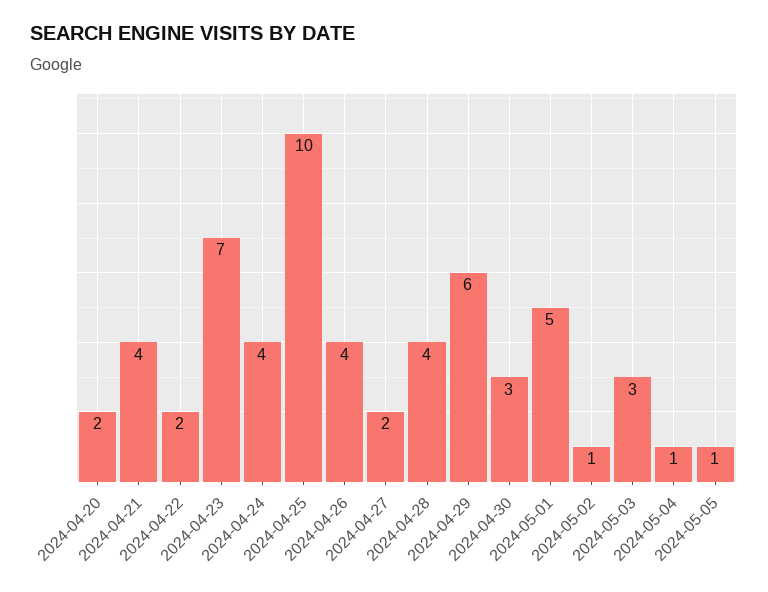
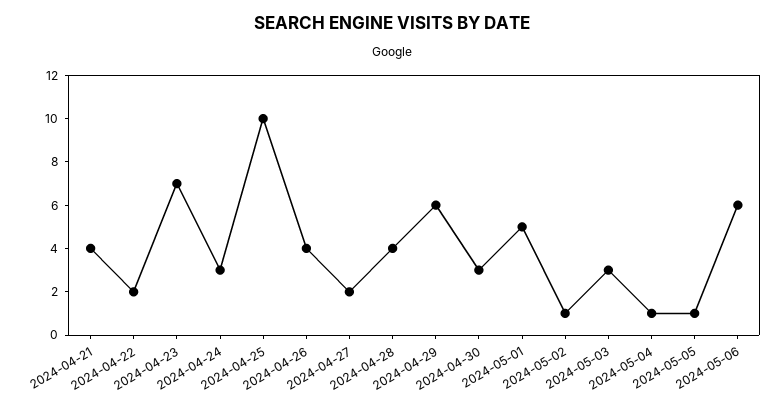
2024-04-20: 2 -> none
2024-04-24: 4 -> 3
2024-05-06: none -> 6

